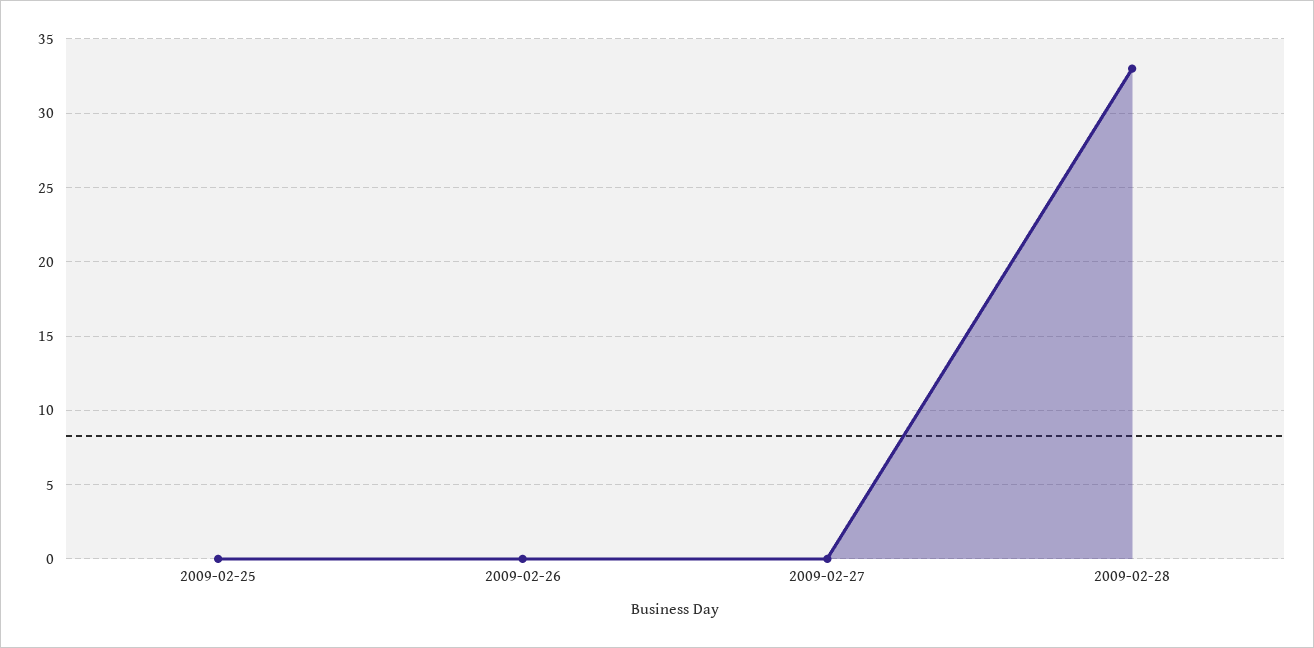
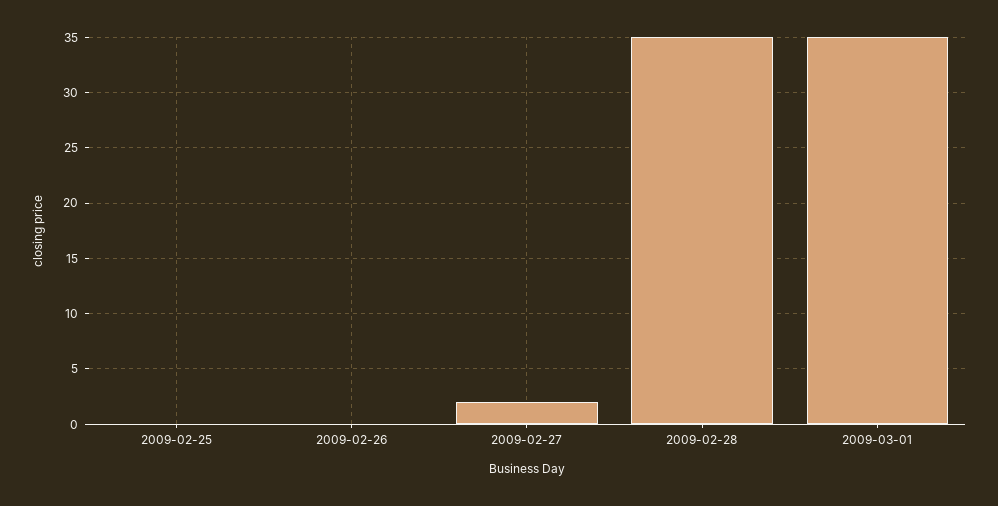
2009-02-27: 0 -> 2
2009-02-28: 33 -> 35
2009-03-01: none -> 35

